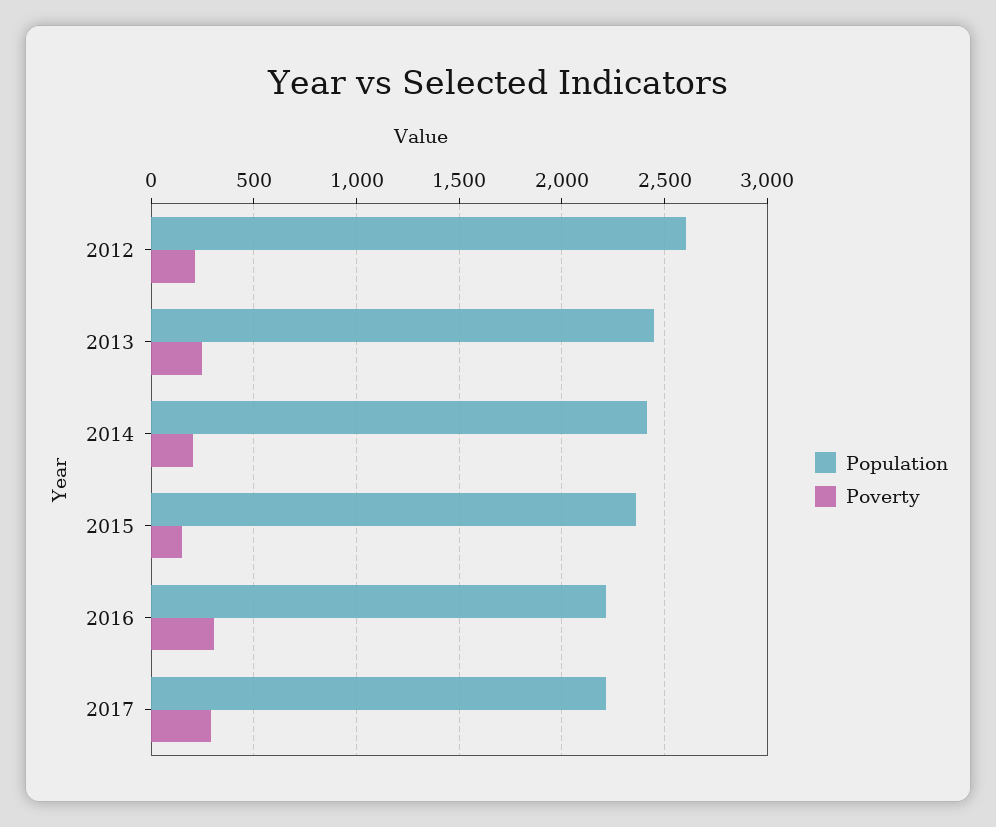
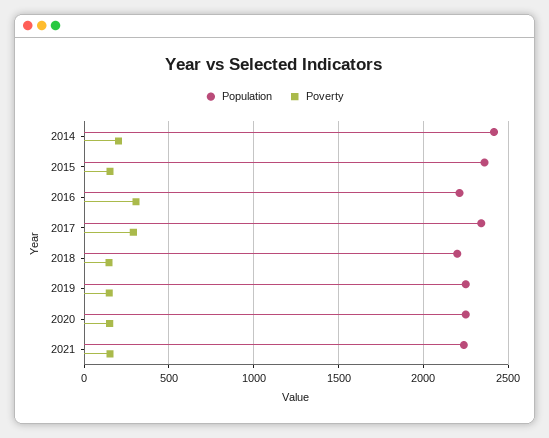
Population, 2012: 2600 -> none
Poverty, 2012: 200 -> none
Population, 2013: 2450 -> none
Poverty, 2013: 250 -> none
Population, 2017: 2200 -> 2350
Population, 2018: none -> 2200
Poverty, 2018: none -> 150
Population, 2019: none -> 2250
Poverty, 2019: none -> 150
Population, 2020: none -> 2250
Poverty, 2020: none -> 150
Population, 2021: none -> 2250
Poverty, 2021: none -> 150

